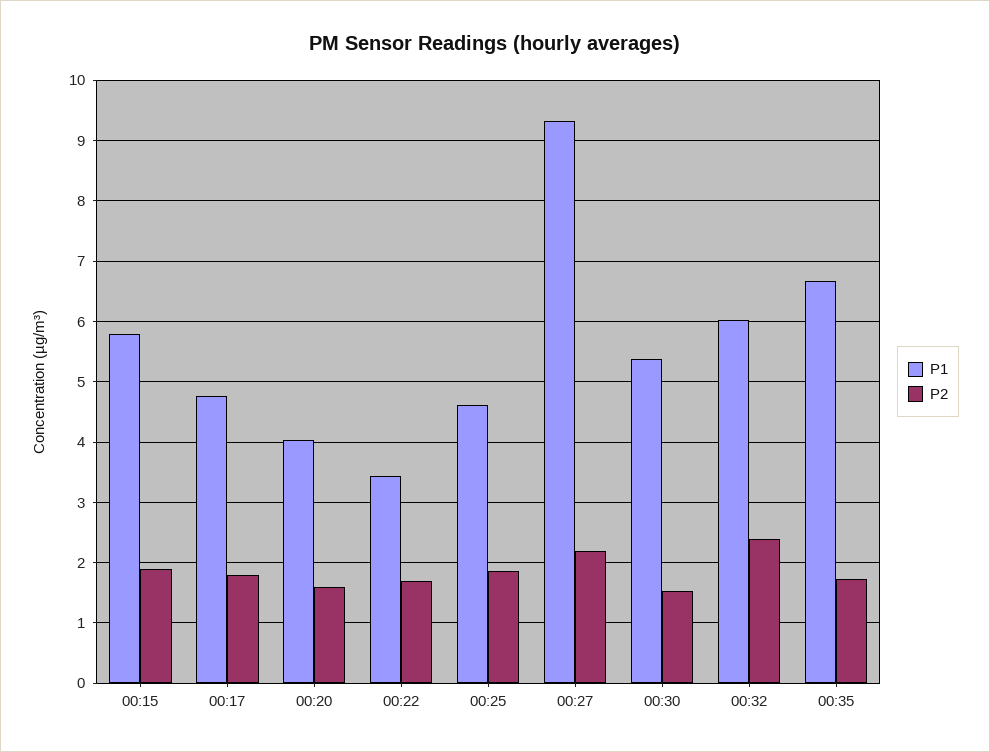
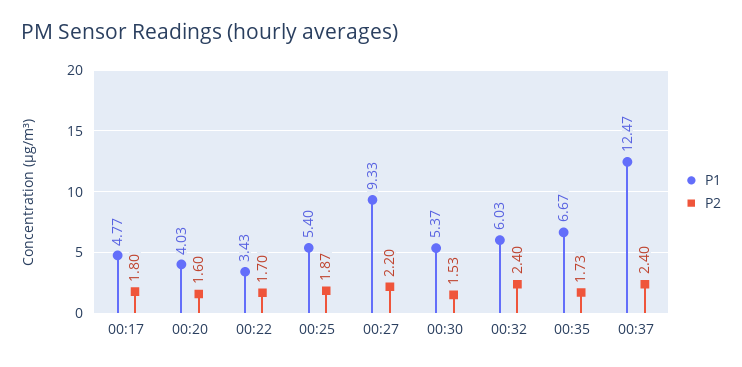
P1, 00:15: 5.8 -> none
P2, 00:15: 1.9 -> none
P1, 00:25: 4.6 -> 5.4
P1, 00:37: none -> 12.47
P2, 00:37: none -> 2.4

